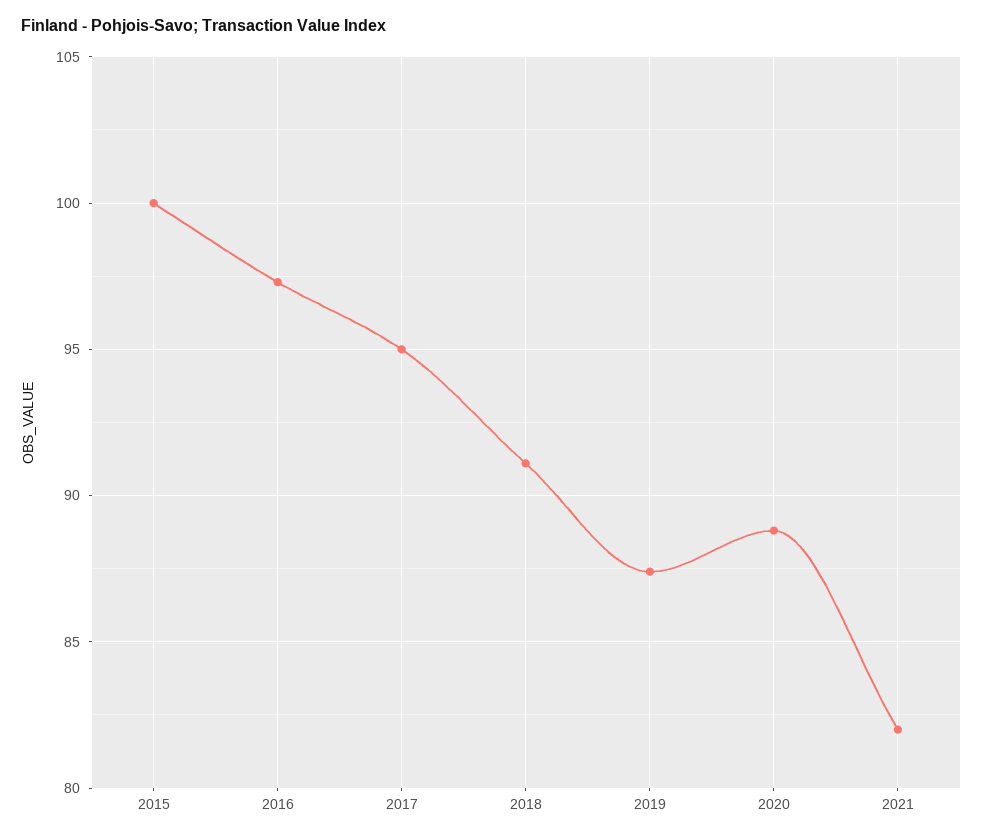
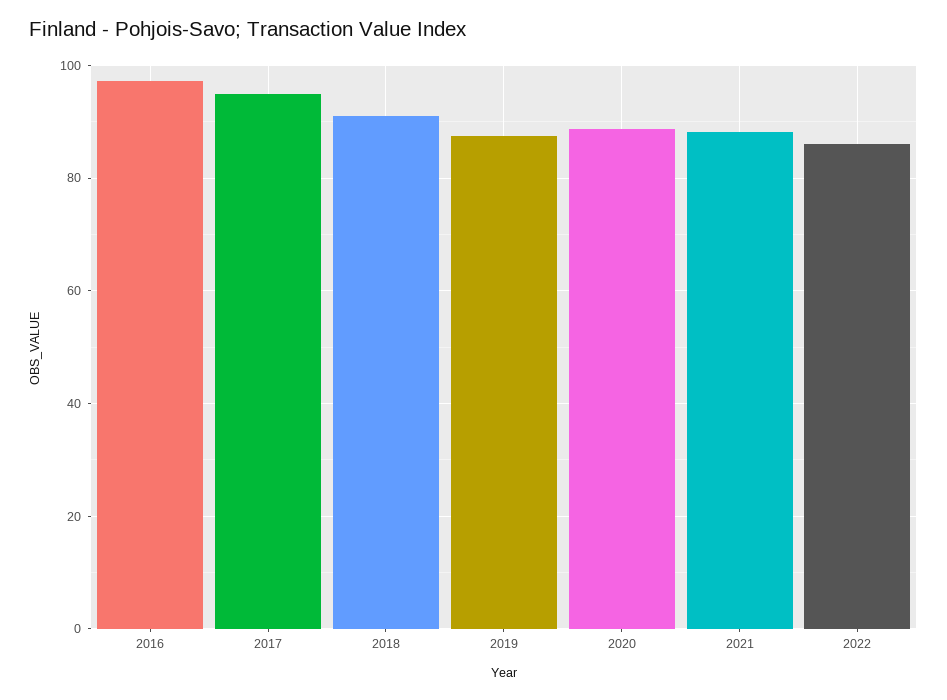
2015: 100 -> none
2021: 82 -> 88
2022: none -> 86

